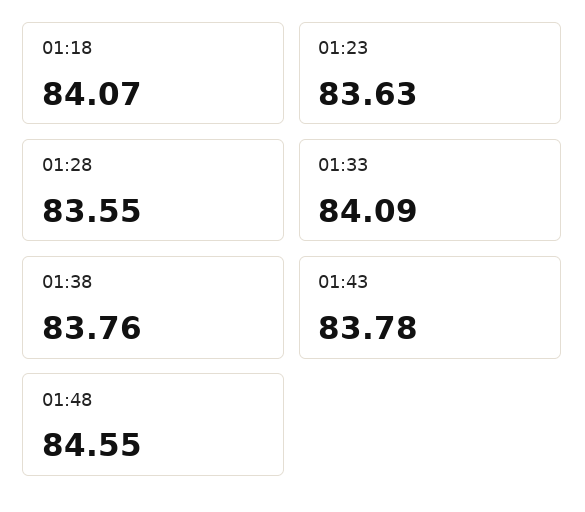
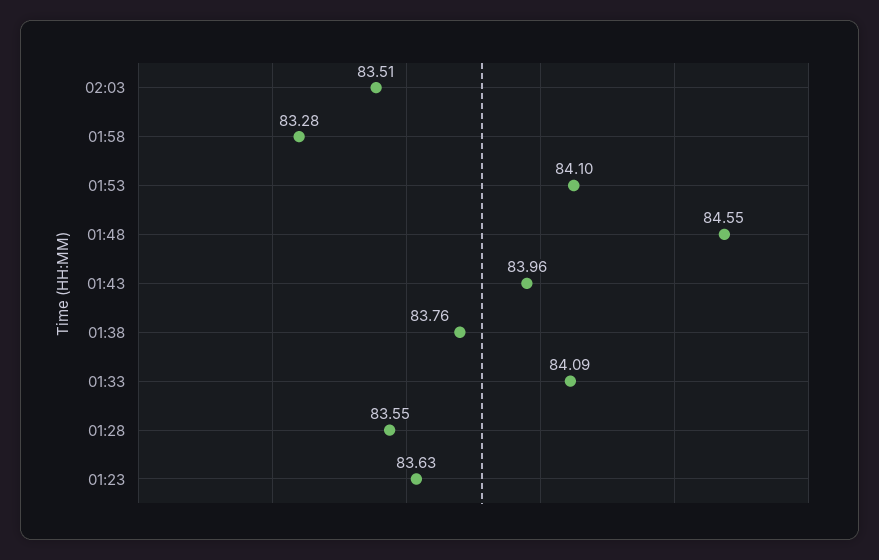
01:18: 84.07 -> none
01:43: 83.78 -> 83.96
02:03: none -> 83.51
01:58: none -> 83.28
01:53: none -> 84.1

